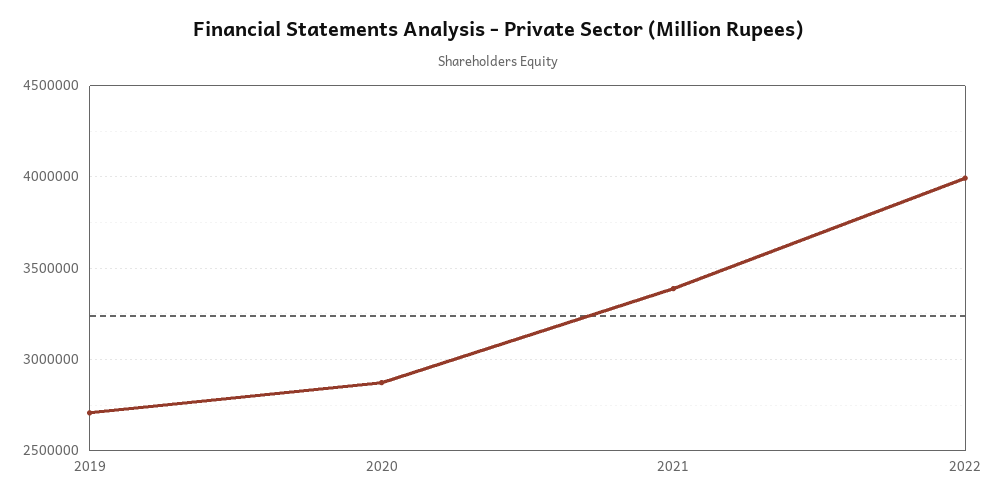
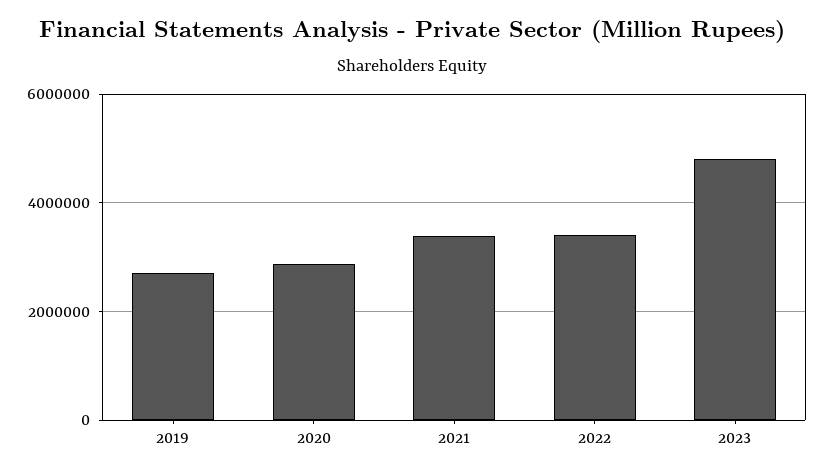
2022: 4000000 -> 3400000
2023: none -> 4800000

